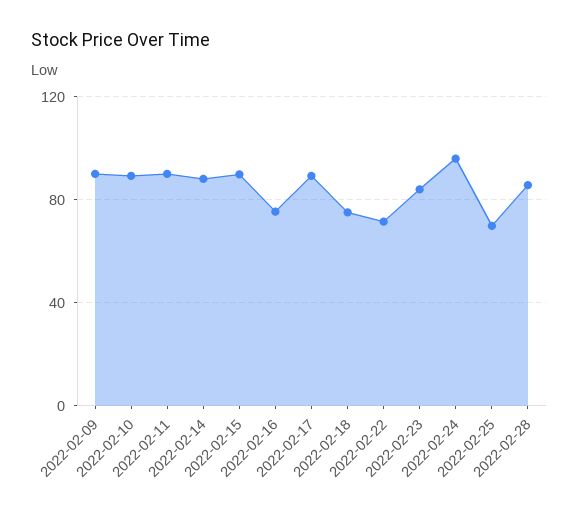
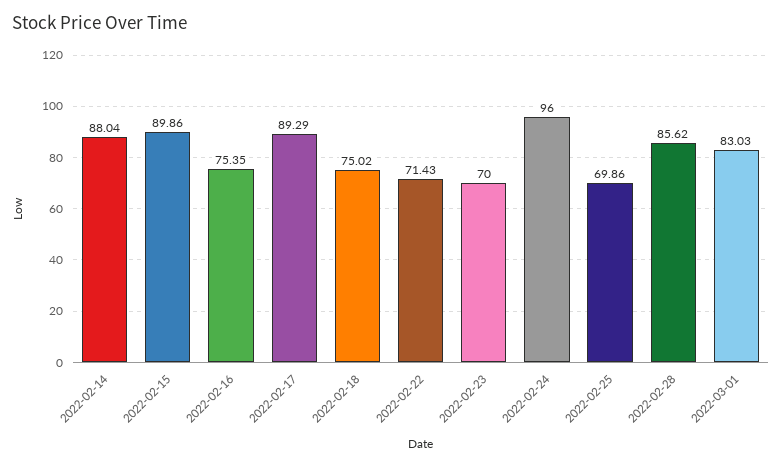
2022-02-09: 90 -> none
2022-02-10: 90 -> none
2022-02-11: 90 -> none
2022-02-23: 85 -> 70
2022-03-01: none -> 83.03

